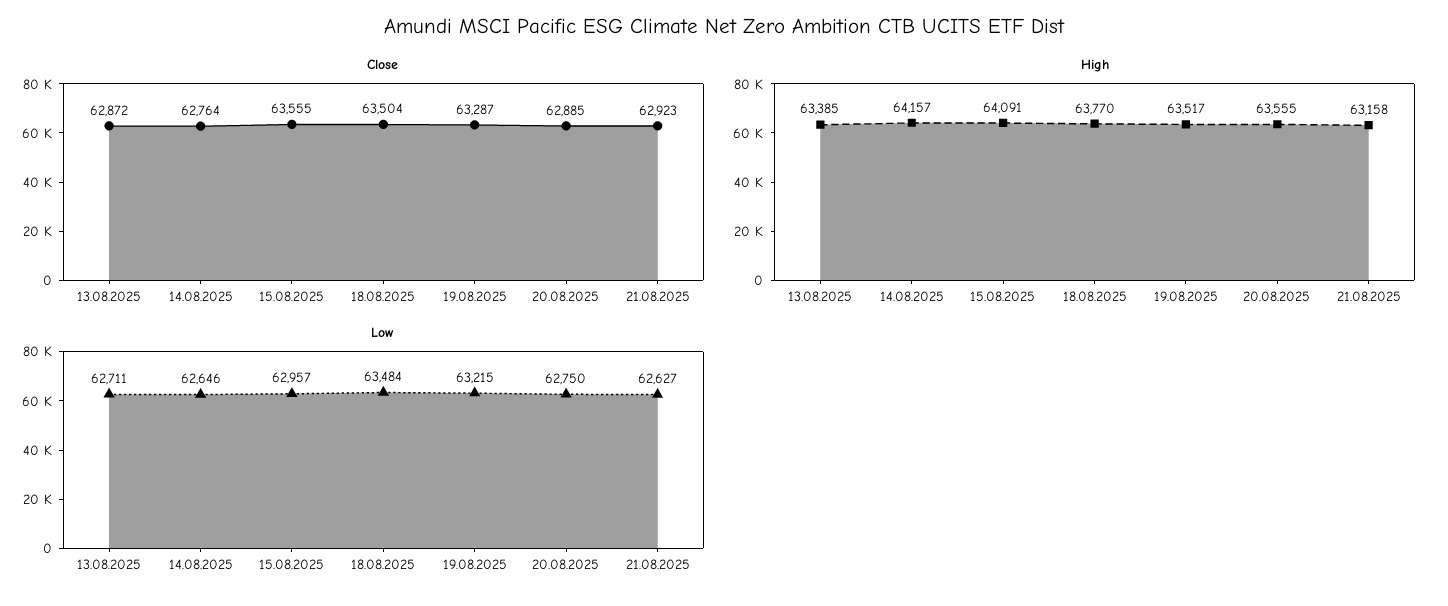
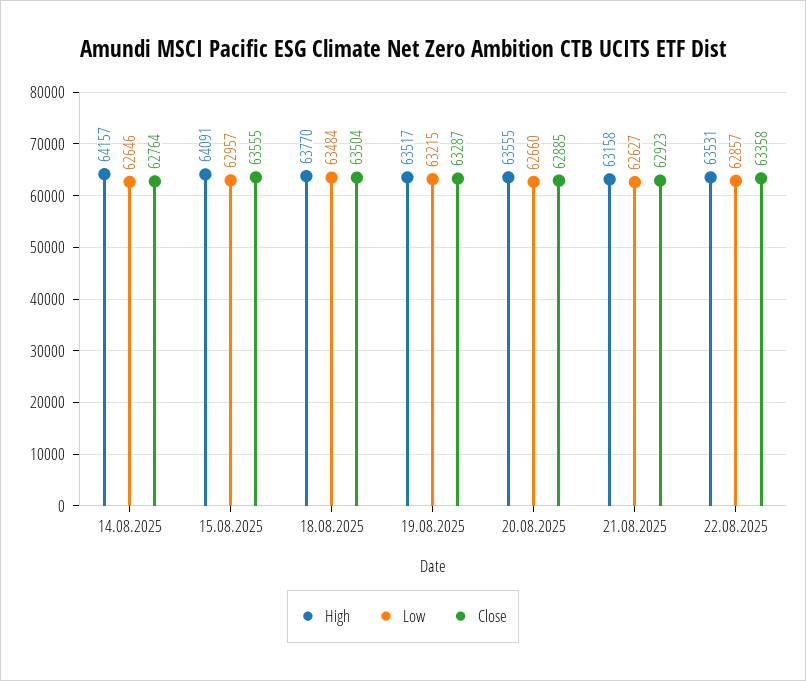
Close, 13.08.2025: 62872 -> none
High, 13.08.2025: 63385 -> none
Low, 13.08.2025: 62711 -> none
Low, 20.08.2025: 62750 -> 62660
High, 22.08.2025: none -> 63531
Low, 22.08.2025: none -> 62857
Close, 22.08.2025: none -> 63358

